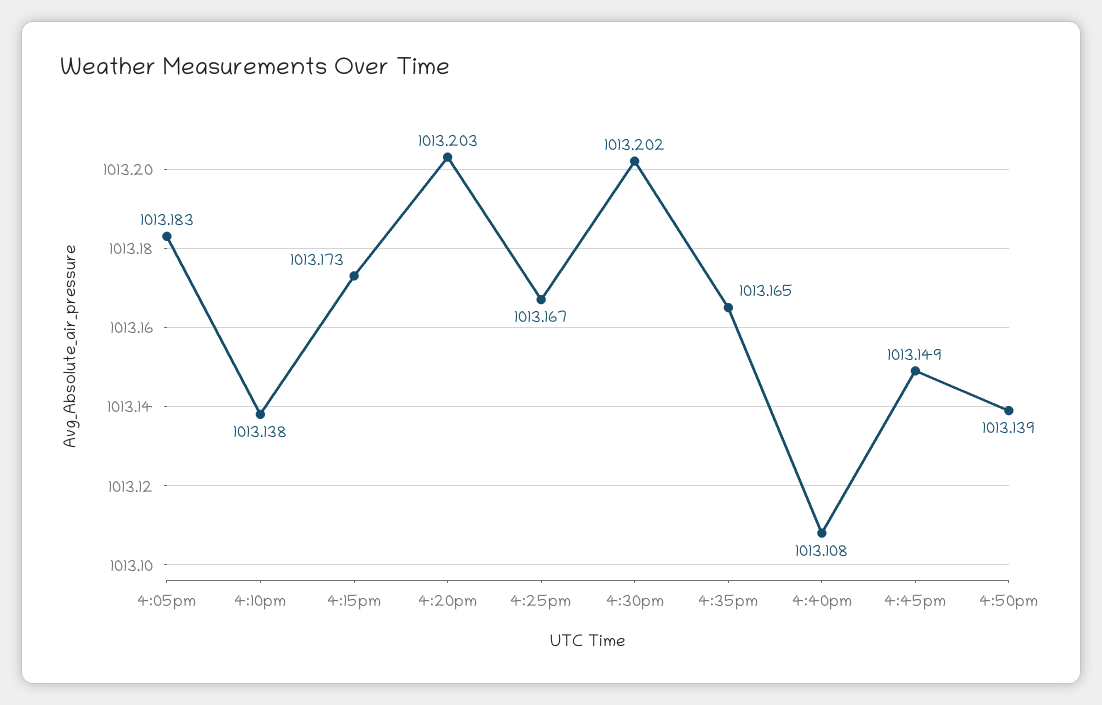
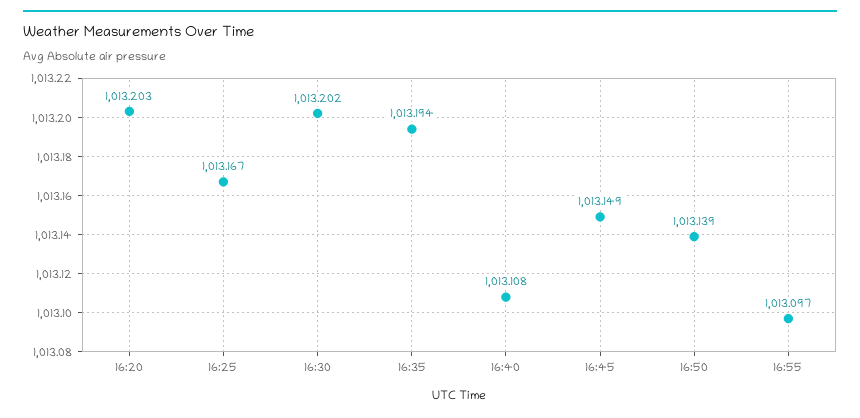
4:05pm: 1013.183 -> none
4:10pm: 1013.138 -> none
4:15pm: 1013.173 -> none
4:35pm: 1013.165 -> 1013.194
16:55: none -> 1013.097

